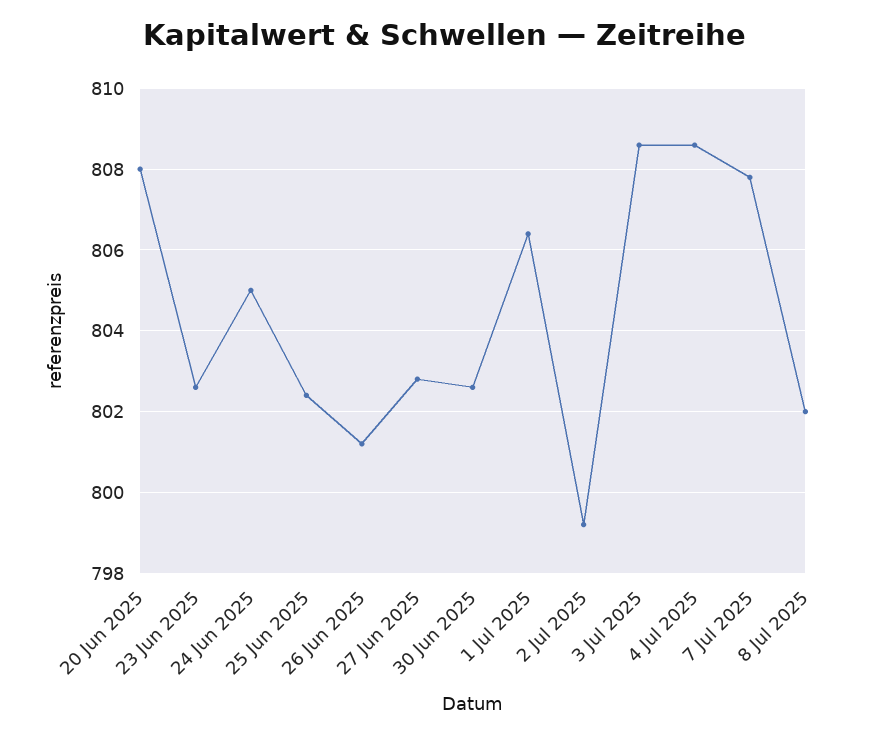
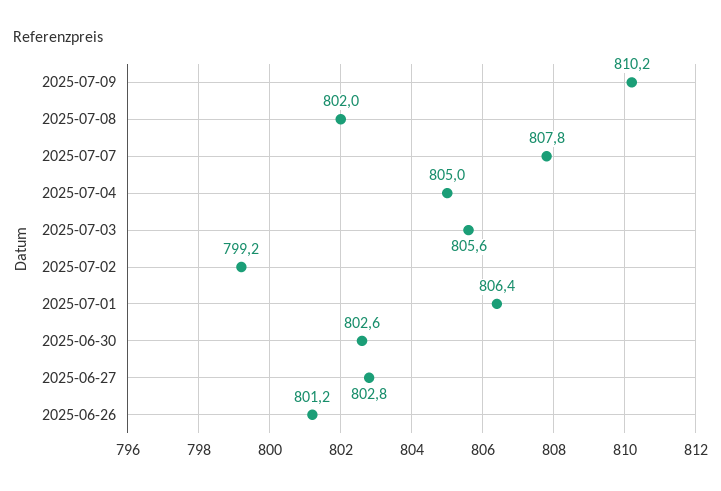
20 Jun 2025: 808 -> none
23 Jun 2025: 802.5 -> none
24 Jun 2025: 805 -> none
25 Jun 2025: 802.5 -> none
3 Jul 2025: 808.5 -> 805.6
4 Jul 2025: 808.5 -> 805
2025-07-09: none -> 810.2

